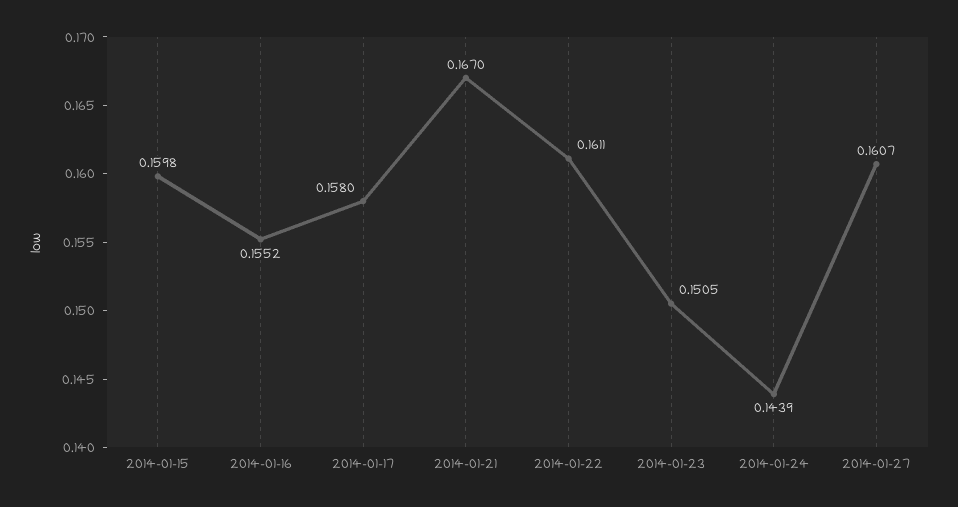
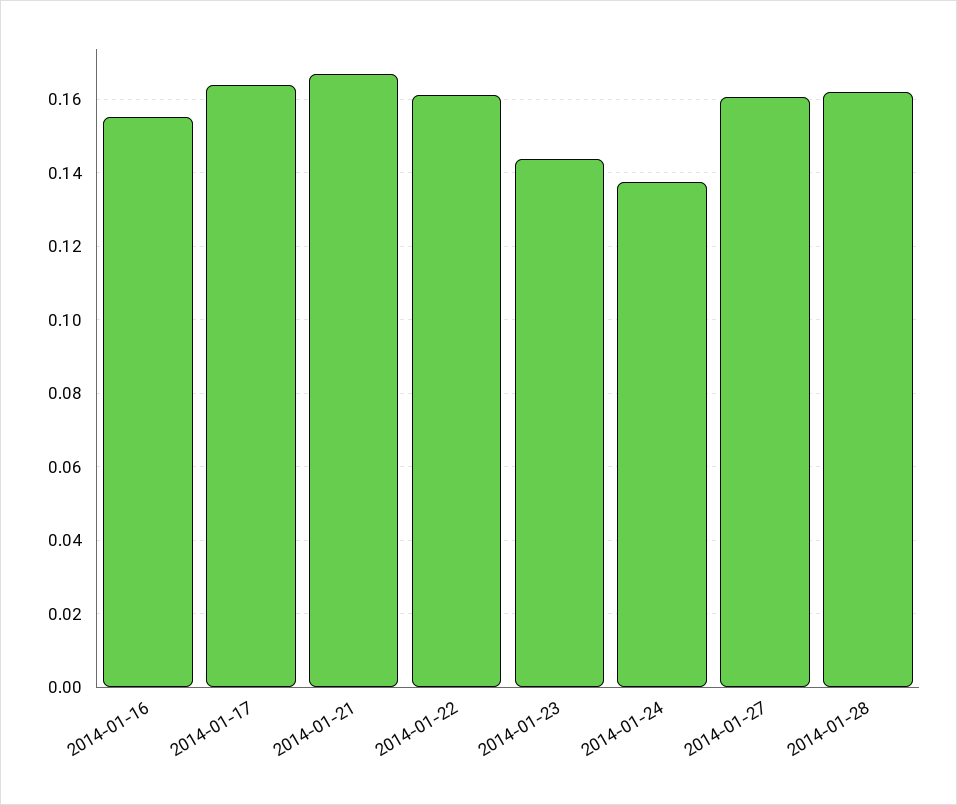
2014-01-15: 0.1598 -> none
2014-01-17: 0.158 -> 0.164
2014-01-23: 0.1505 -> 0.144
2014-01-24: 0.1439 -> 0.138
2014-01-28: none -> 0.162

